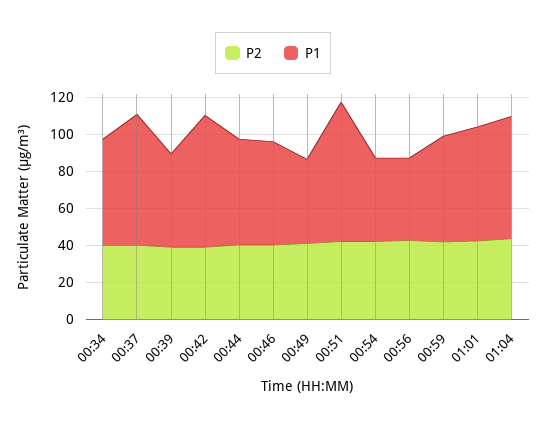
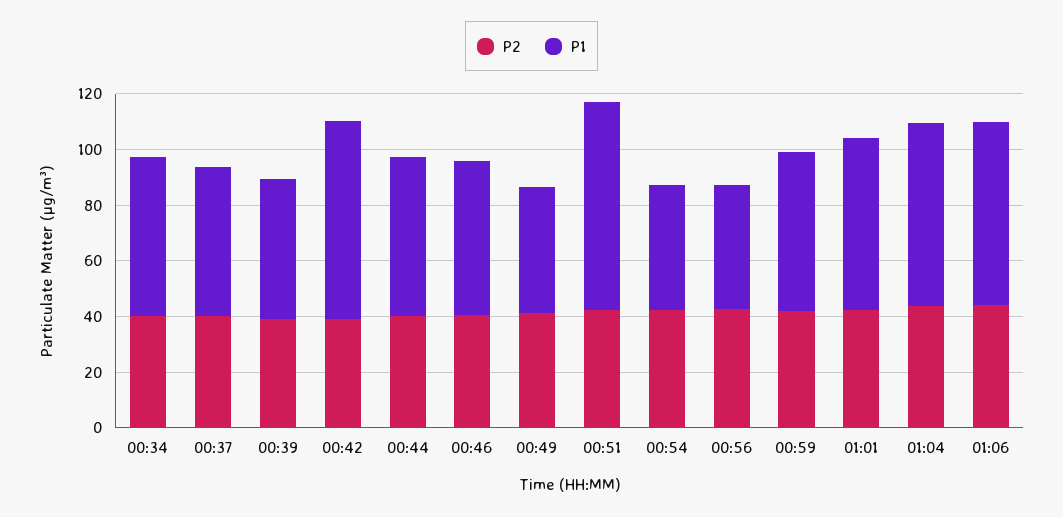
P1, 00:37: 70 -> 55
P2, 01:06: none -> 45
P1, 01:06: none -> 65

